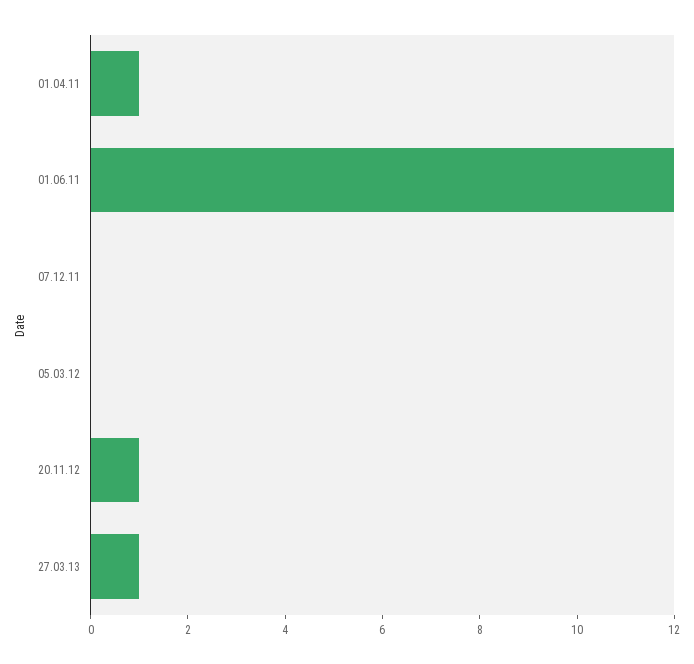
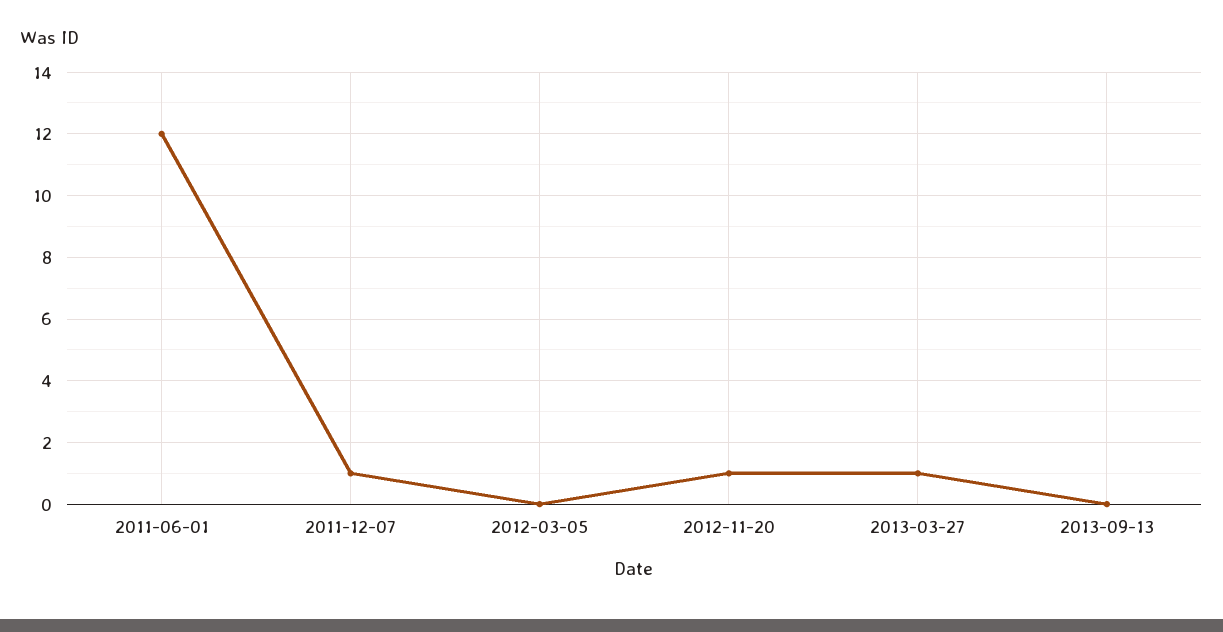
01.04.11: 1 -> none
07.12.11: 0 -> 1
2013-09-13: none -> 0

